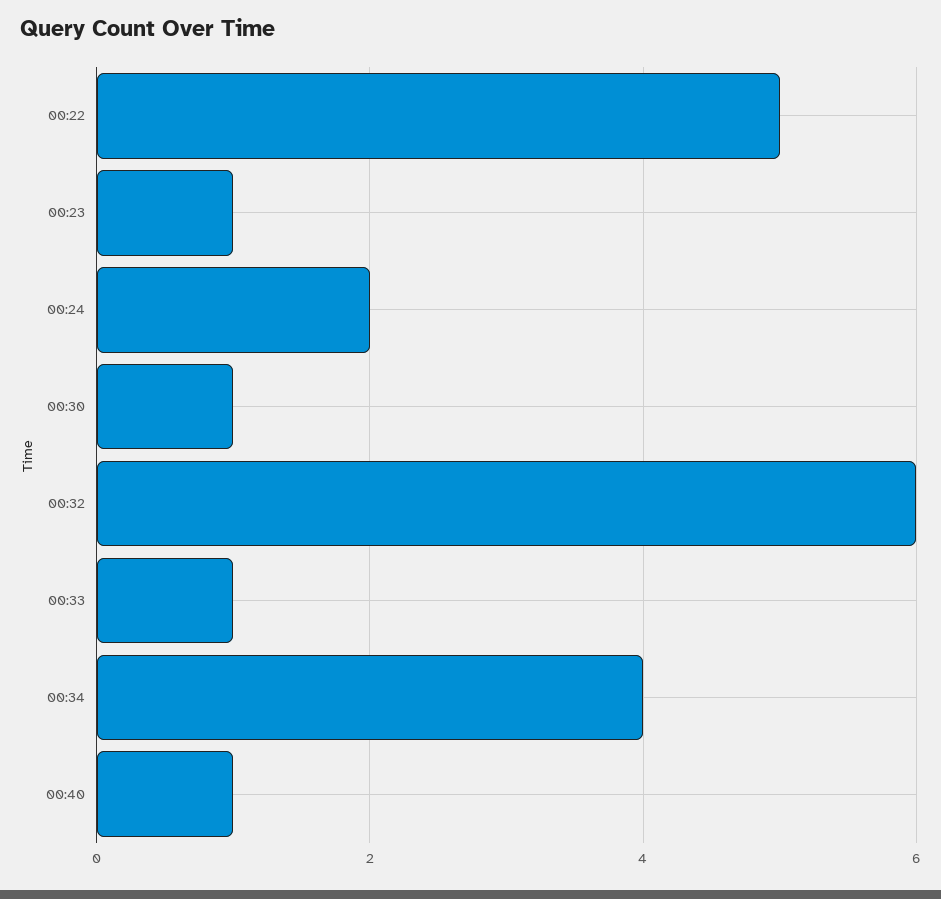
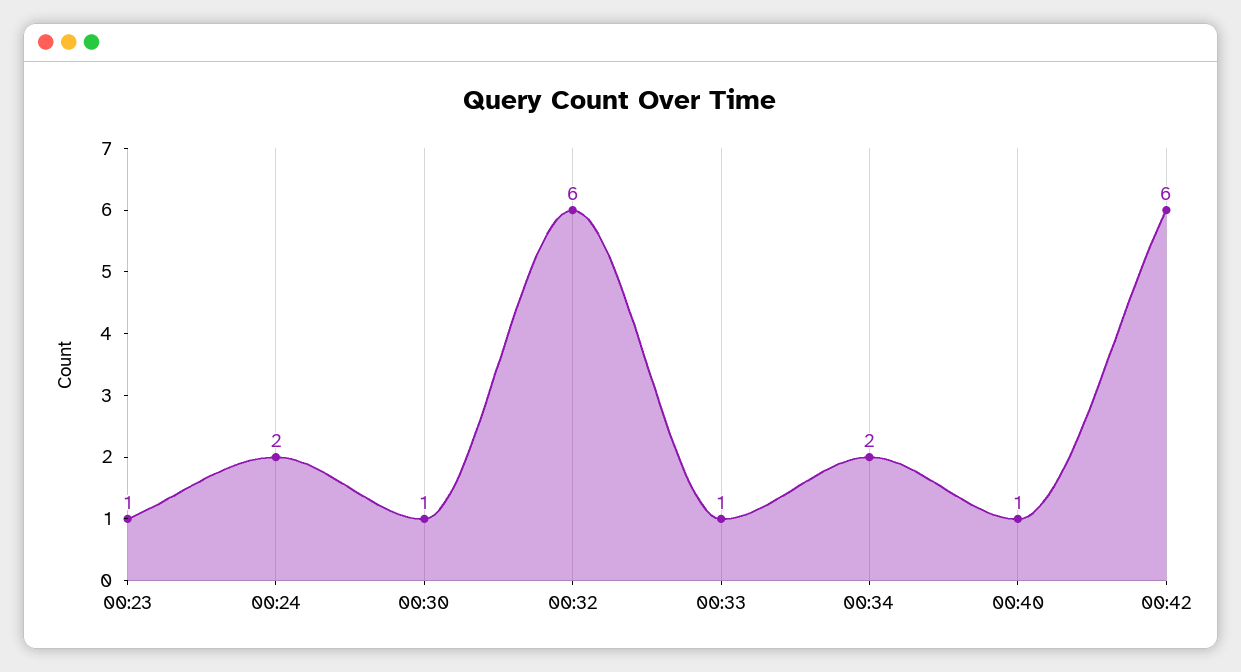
00:22: 5 -> none
00:34: 4 -> 2
00:42: none -> 6

